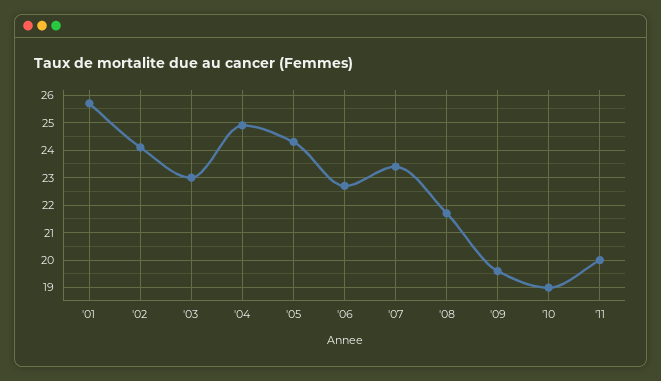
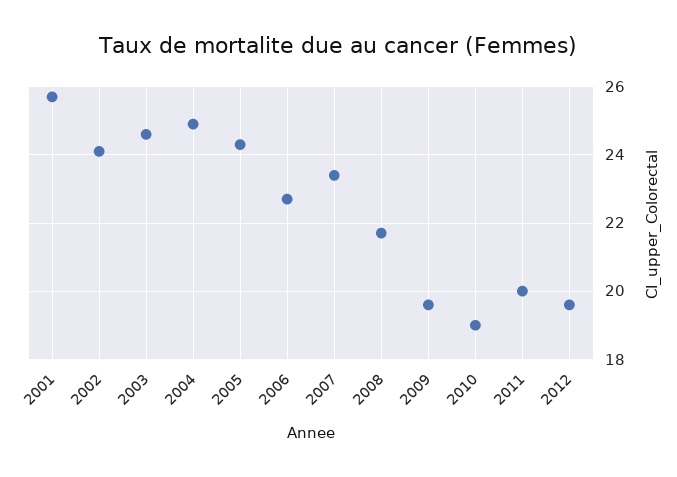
'03: 23 -> 24.5
2012: none -> 19.5

